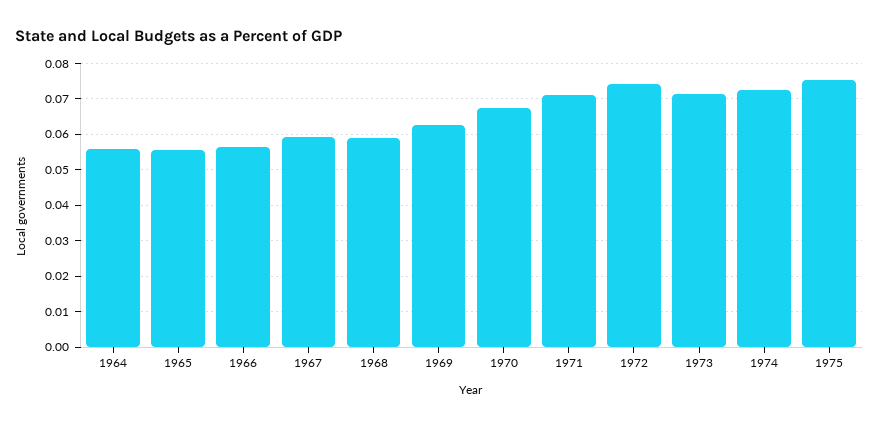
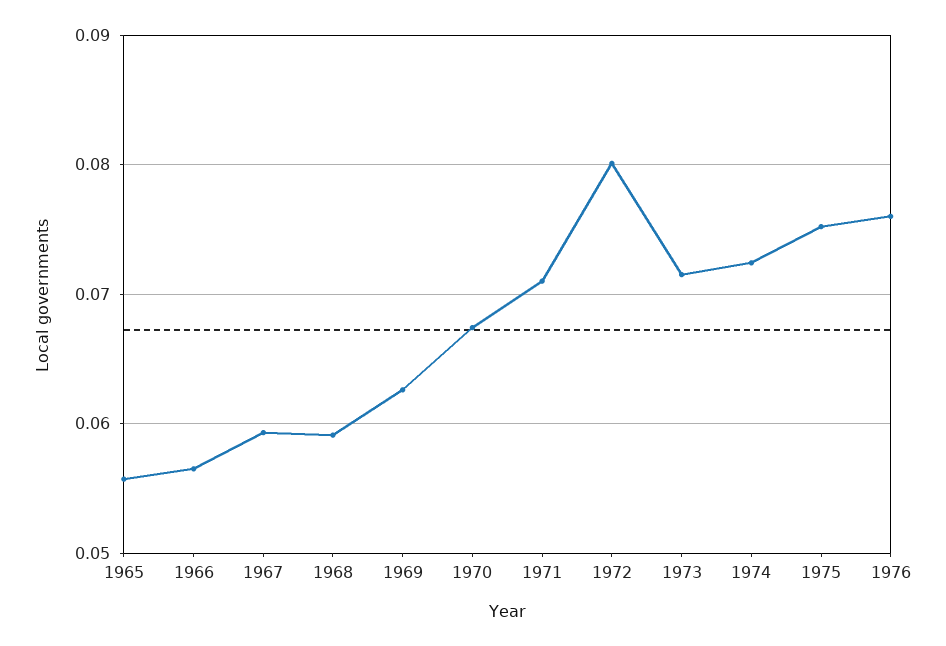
1964: 0.056 -> none
1972: 0.074 -> 0.08
1976: none -> 0.076

